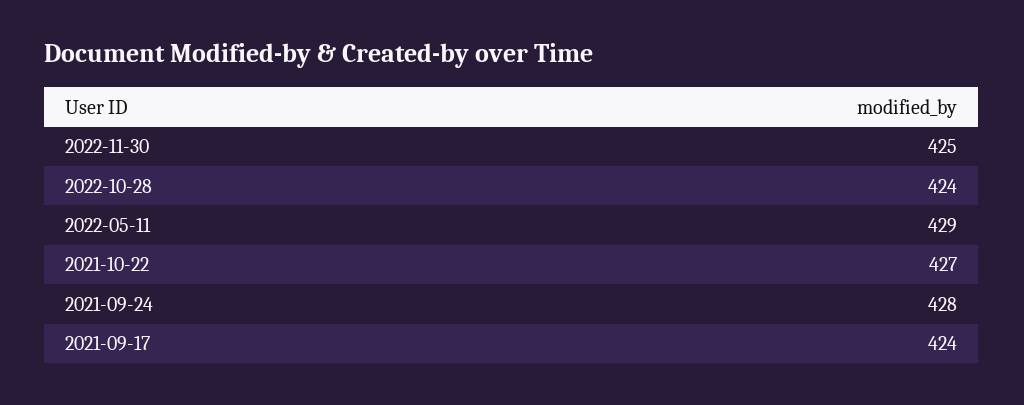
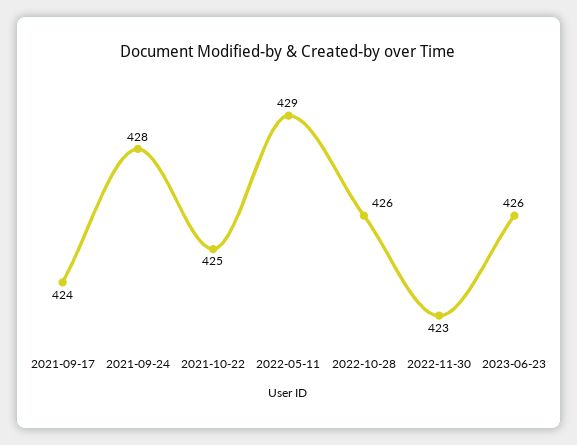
2022-11-30: 425 -> 423
2022-10-28: 424 -> 426
2021-10-22: 427 -> 425
2023-06-23: none -> 426

